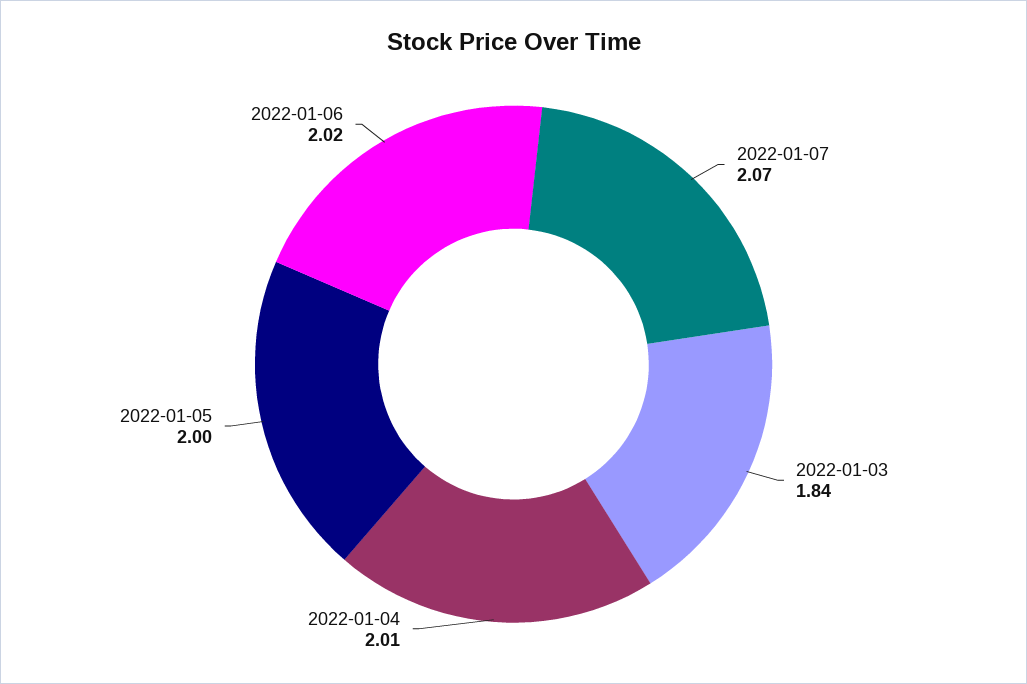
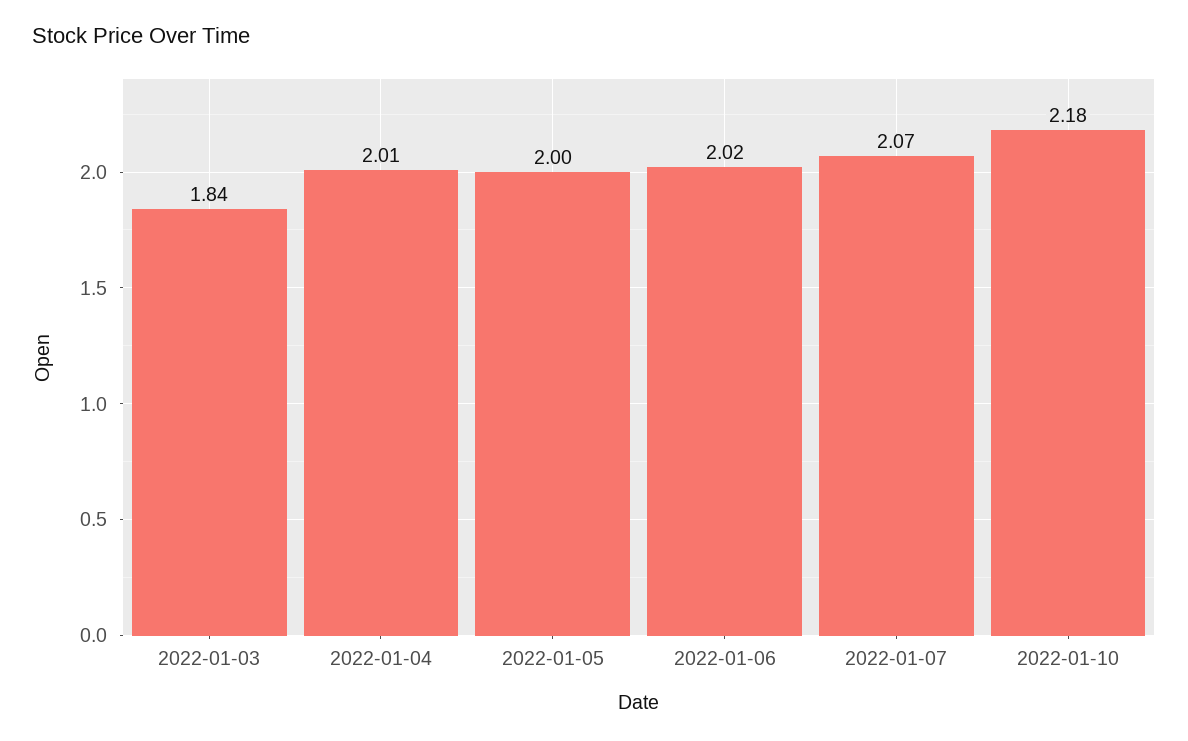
2022-01-10: none -> 2.18

